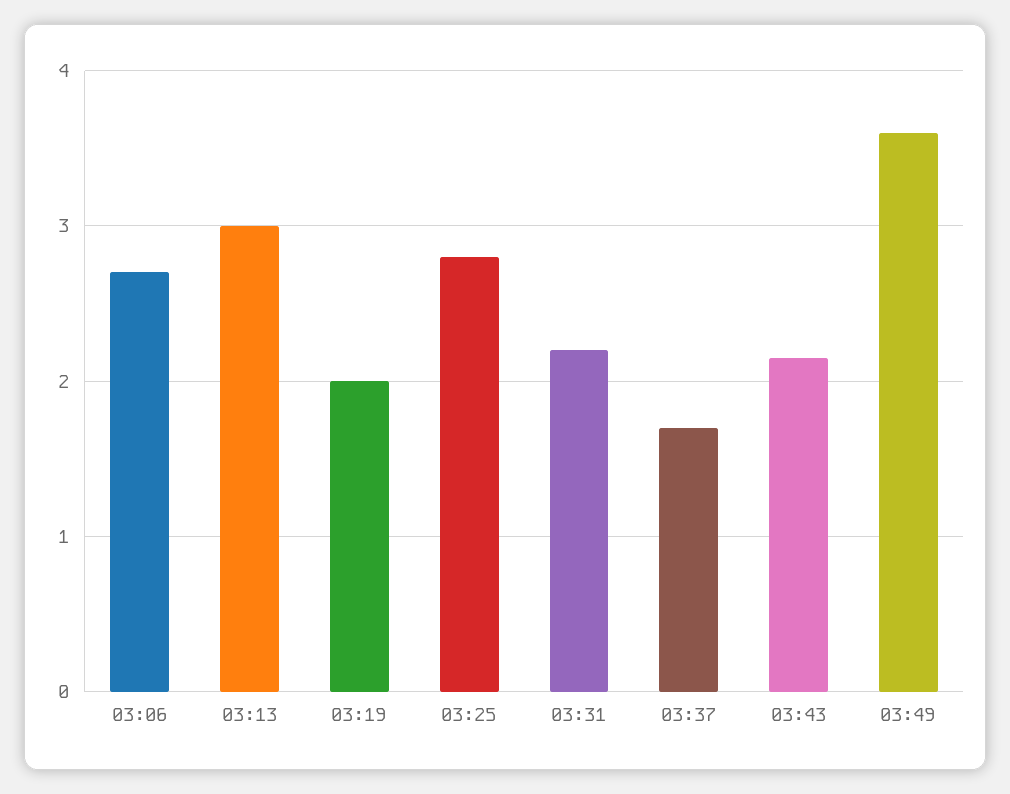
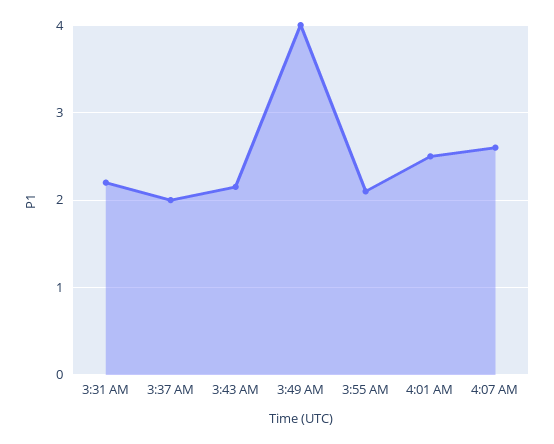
03:06: 2.7 -> none
03:13: 3 -> none
03:19: 2 -> none
03:25: 2.8 -> none
03:37: 1.7 -> 2
03:49: 3.6 -> 4
3:55 AM: none -> 2.1
4:01 AM: none -> 2.5
4:07 AM: none -> 2.6

